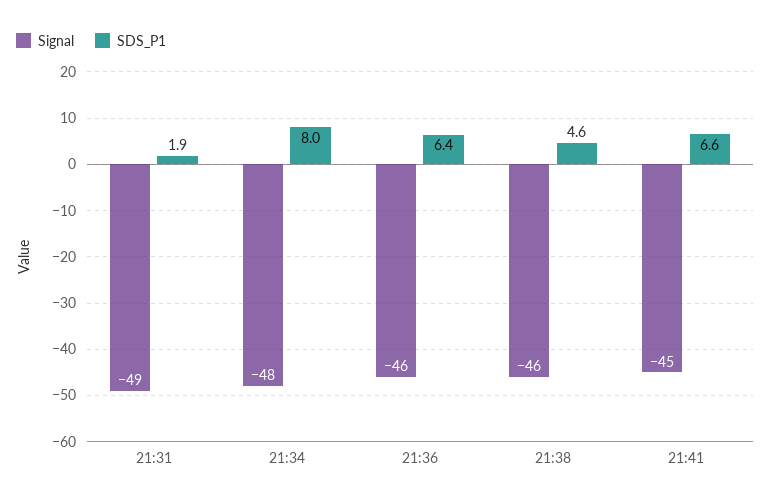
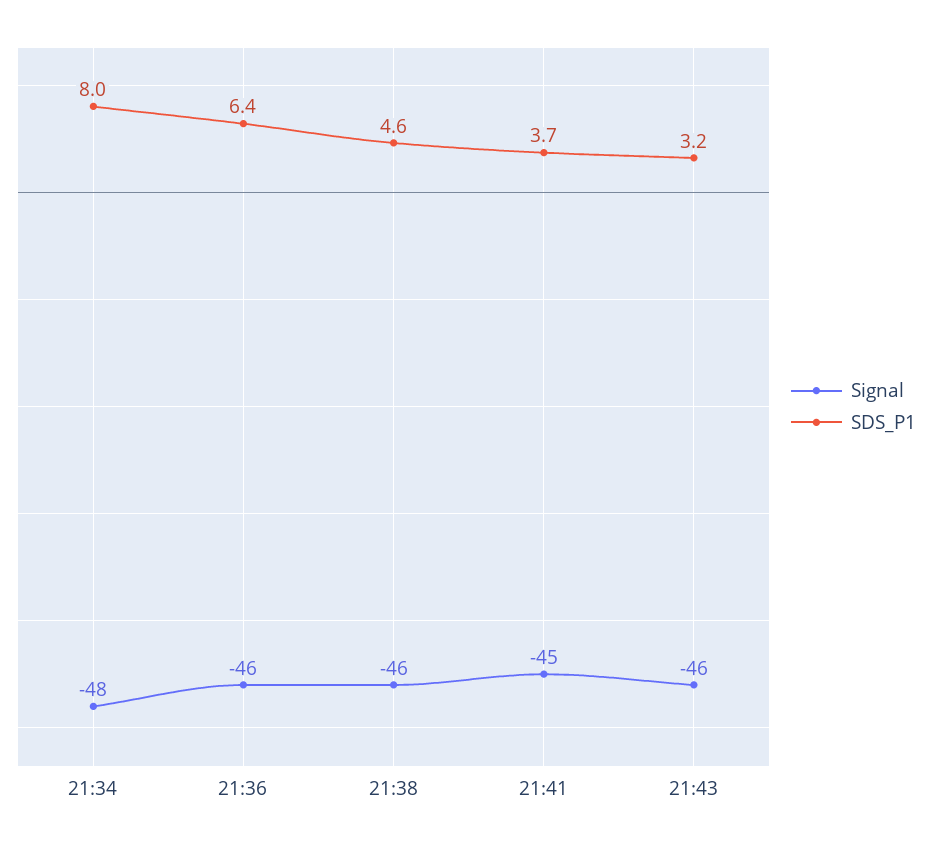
Signal, 21:31: -49 -> none
SDS_P1, 21:31: 1.9 -> none
SDS_P1, 21:41: 6.6 -> 3.7
Signal, 21:43: none -> -46
SDS_P1, 21:43: none -> 3.2

